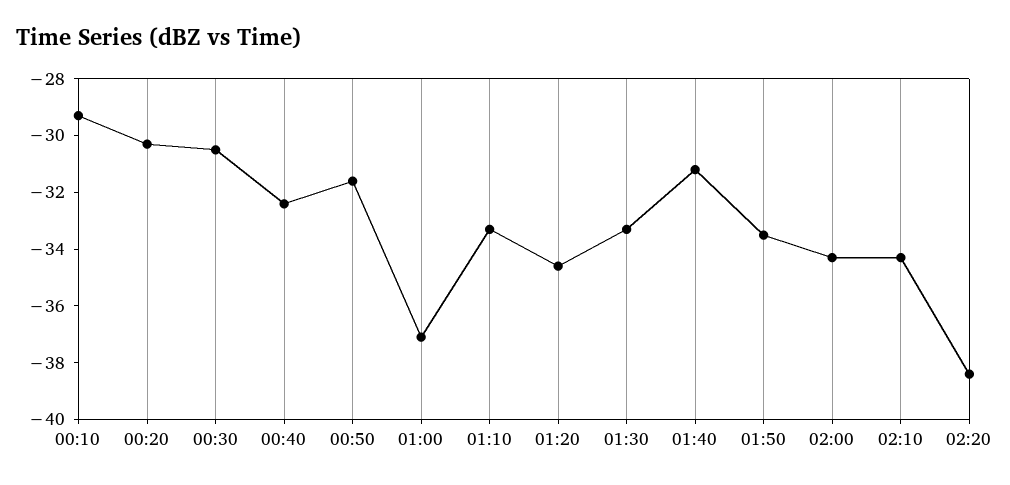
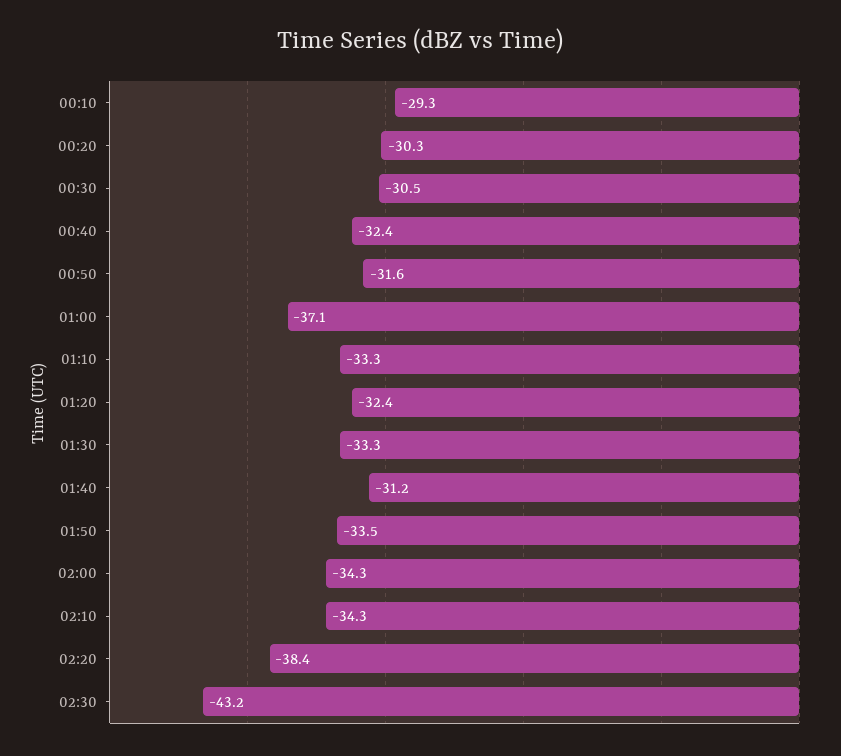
01:20: -34.5 -> -32.4
02:30: none -> -43.2

